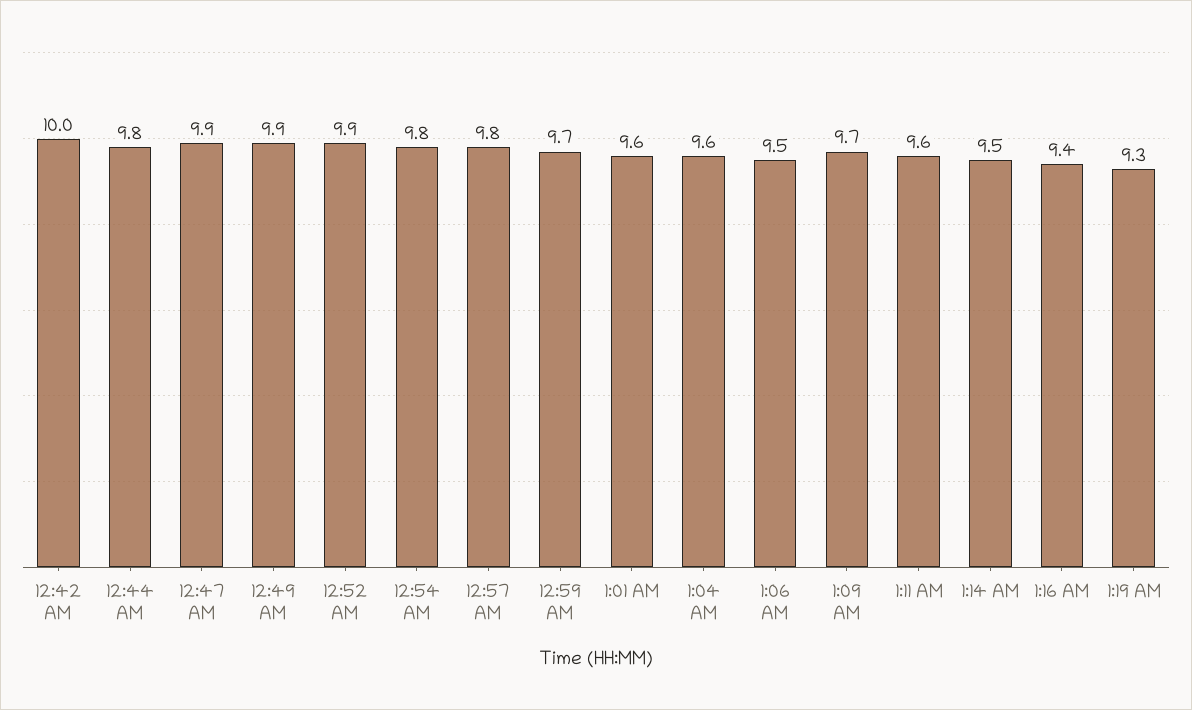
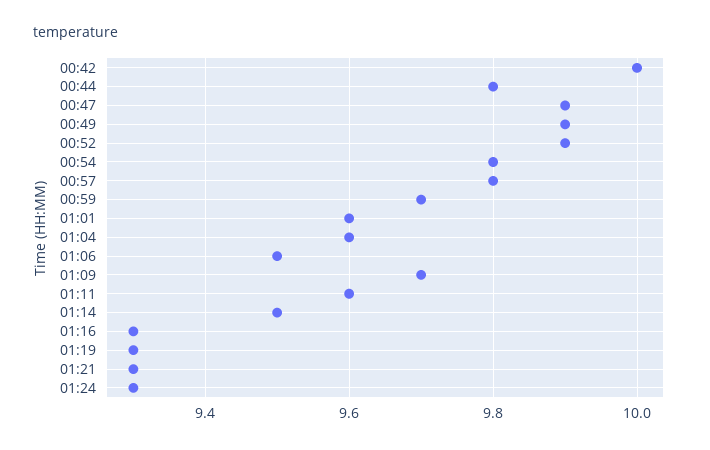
1:16 AM: 9.4 -> 9.3
01:21: none -> 9.3
01:24: none -> 9.3

